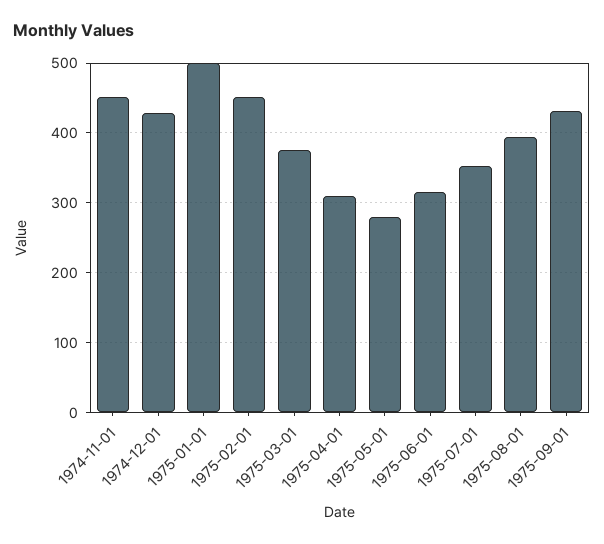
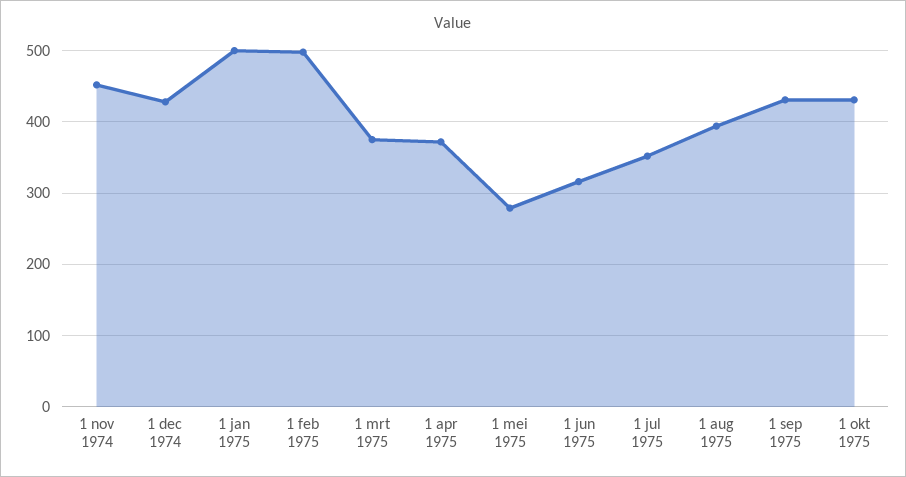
1975-02-01: 450 -> 500
1975-04-01: 310 -> 370
1 okt 1975: none -> 430

